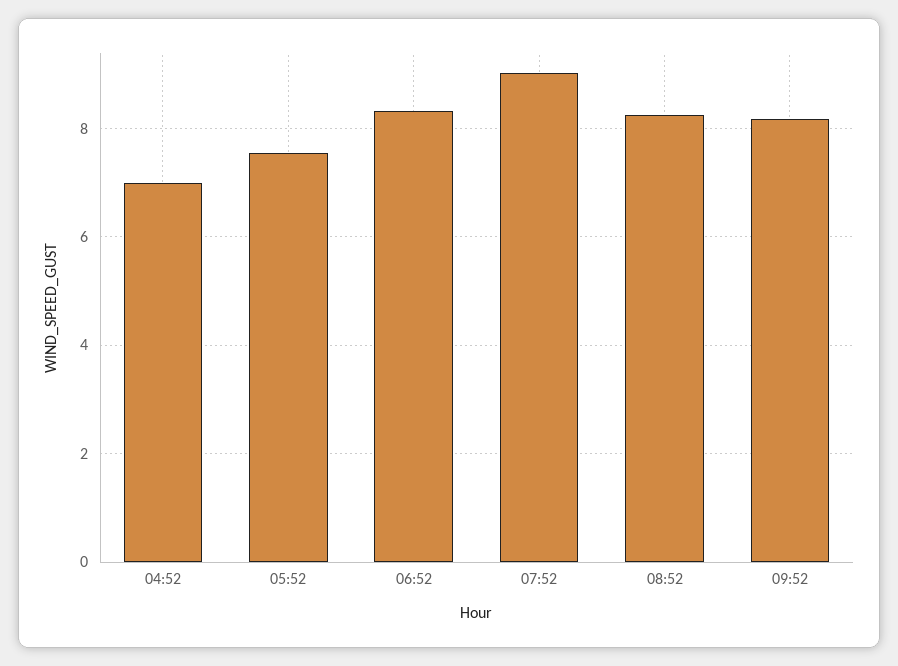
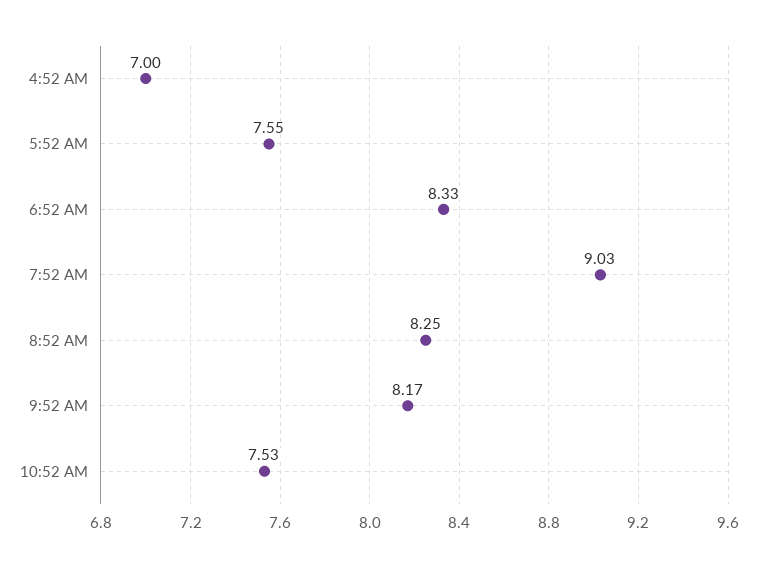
10:52 AM: none -> 7.53

